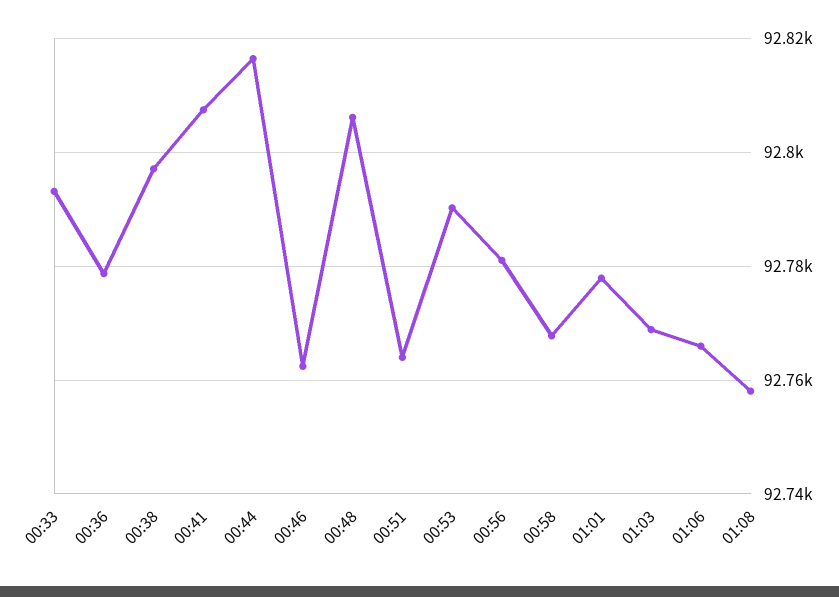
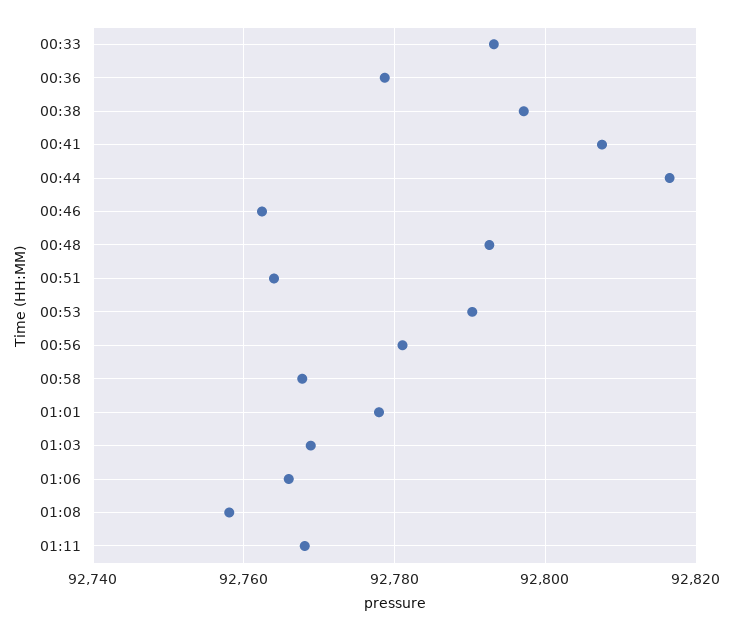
00:48: 92806 -> 92792
01:11: none -> 92768

